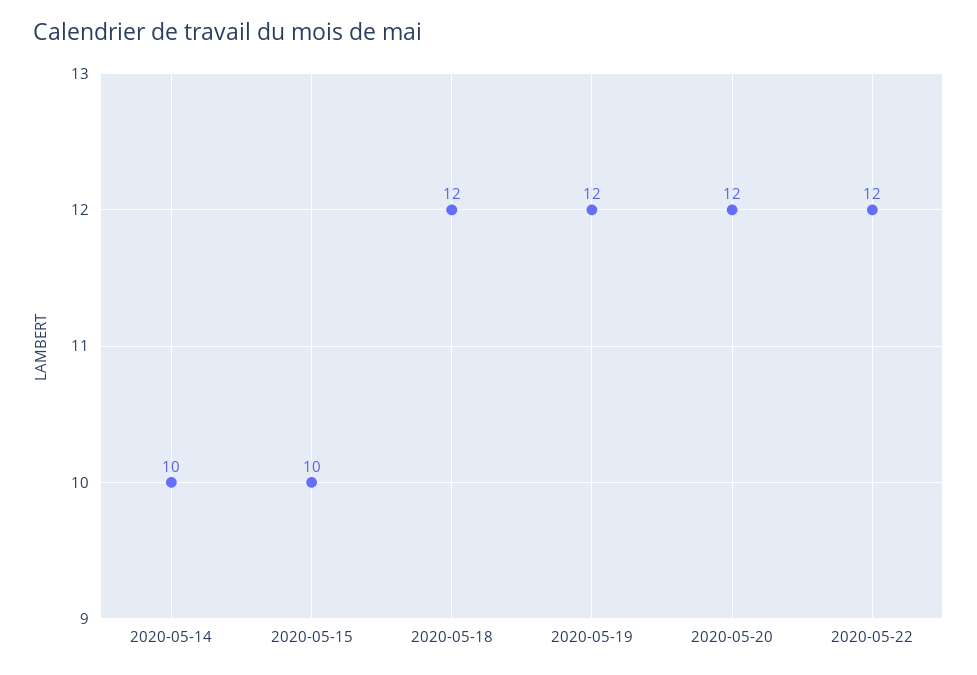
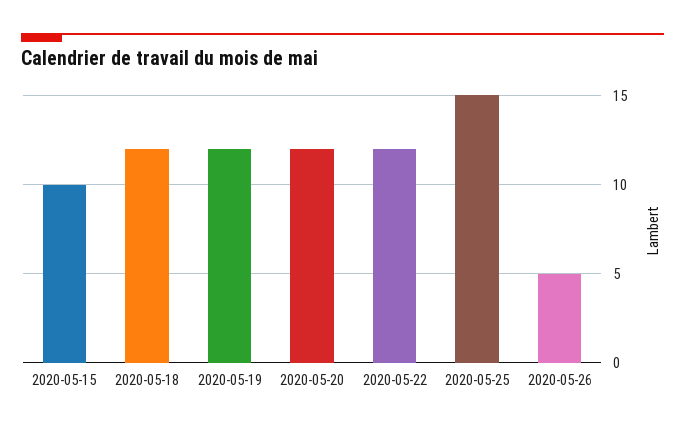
2020-05-14: 10 -> none
2020-05-25: none -> 15
2020-05-26: none -> 5

